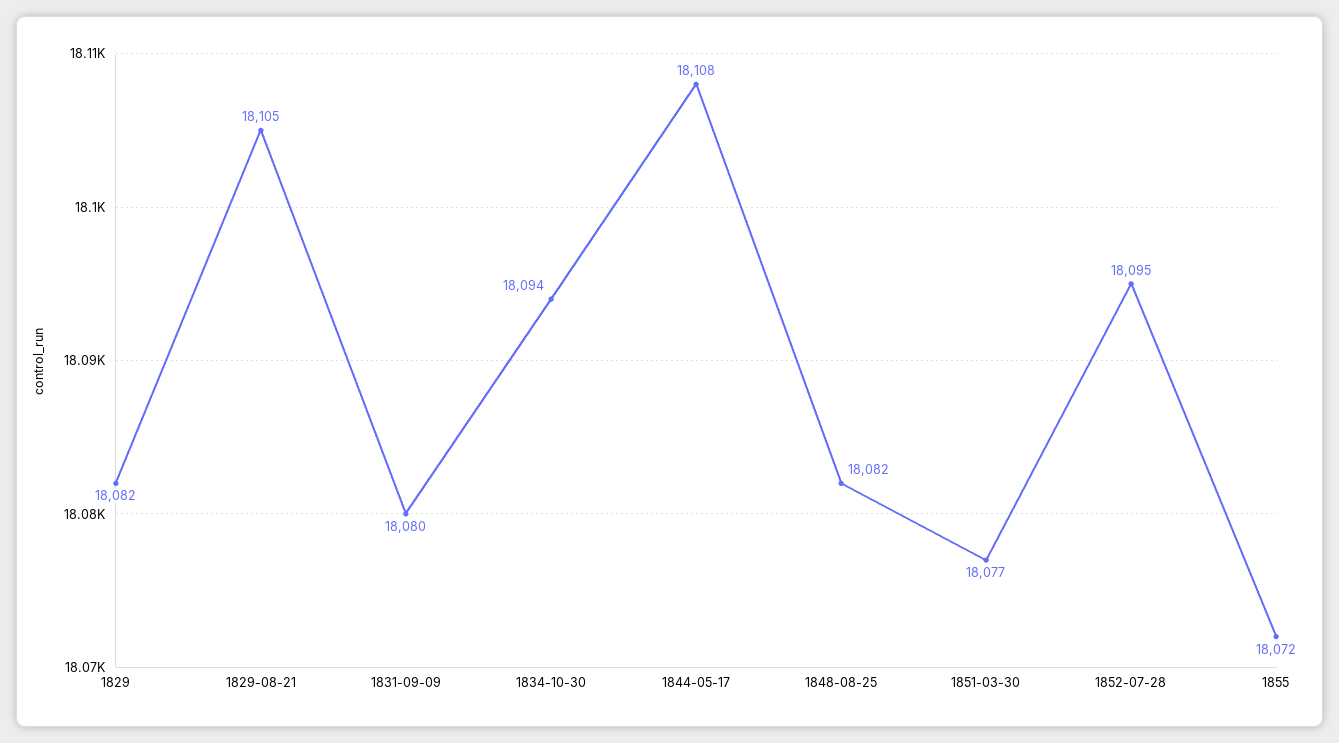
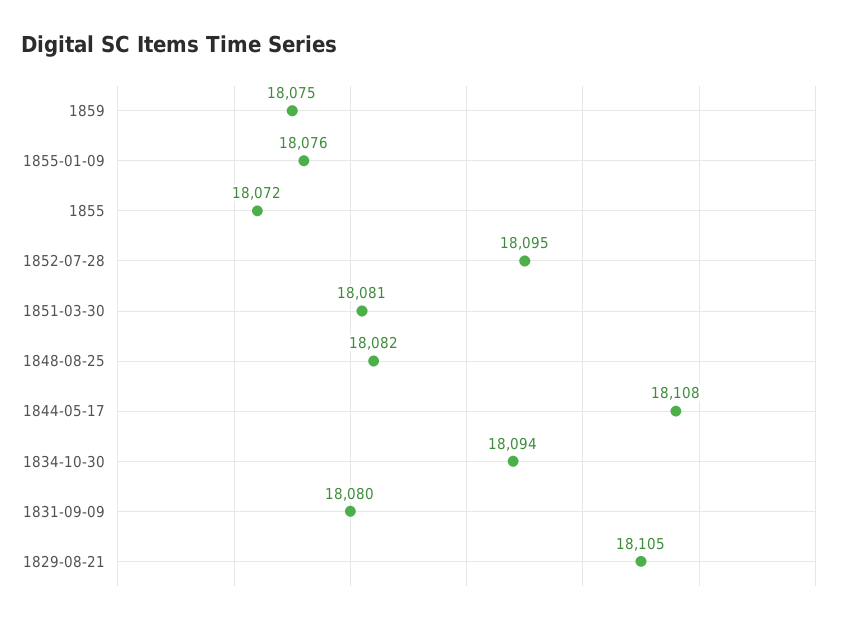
1829: 18082 -> none
1851-03-30: 18077 -> 18081
1859: none -> 18075
1855-01-09: none -> 18076

